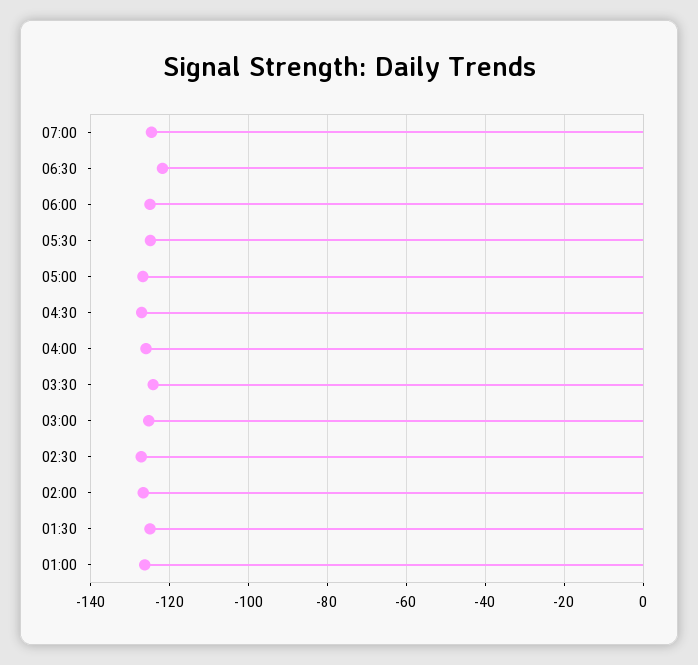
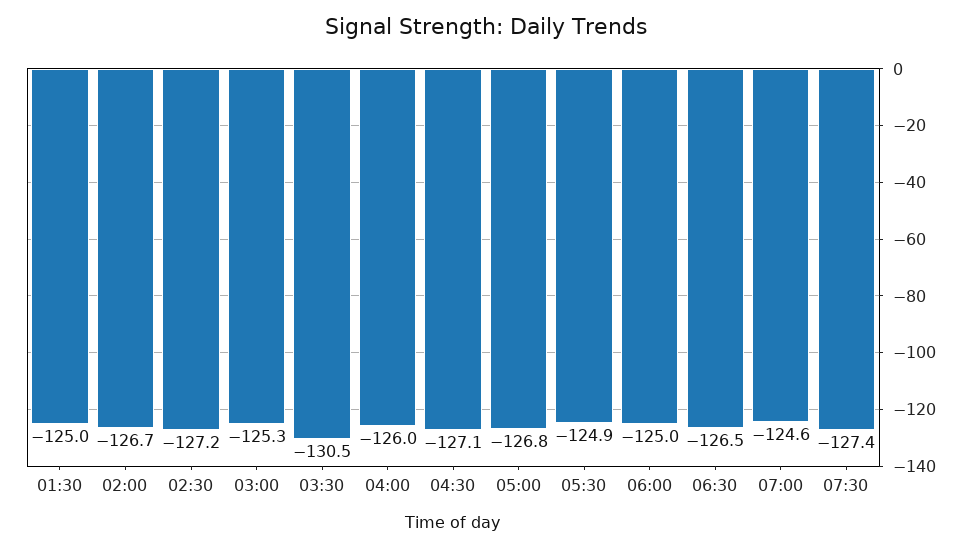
06:30: -122 -> -126.5
03:30: -124 -> -130.5
01:00: -126 -> none
07:30: none -> -127.4

